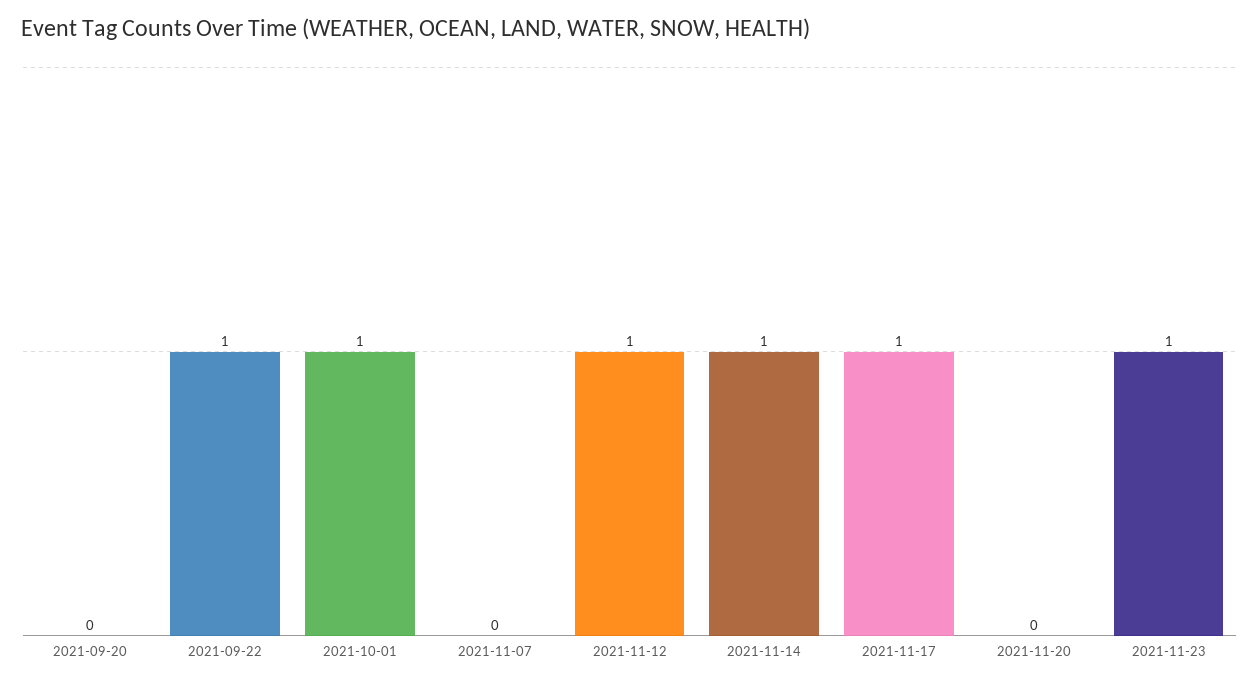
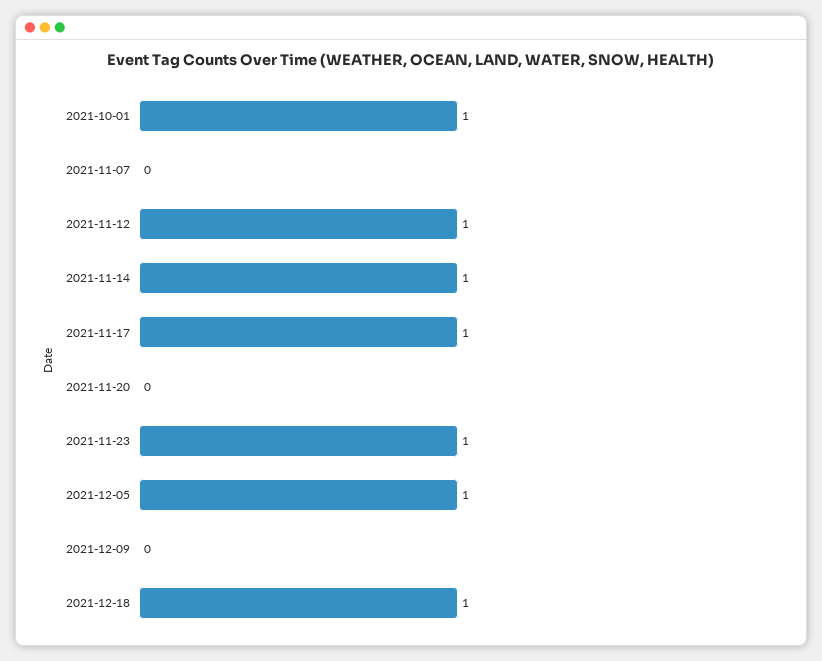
2021-09-20: 0 -> none
2021-09-22: 1 -> none
2021-12-05: none -> 1
2021-12-09: none -> 0
2021-12-18: none -> 1

